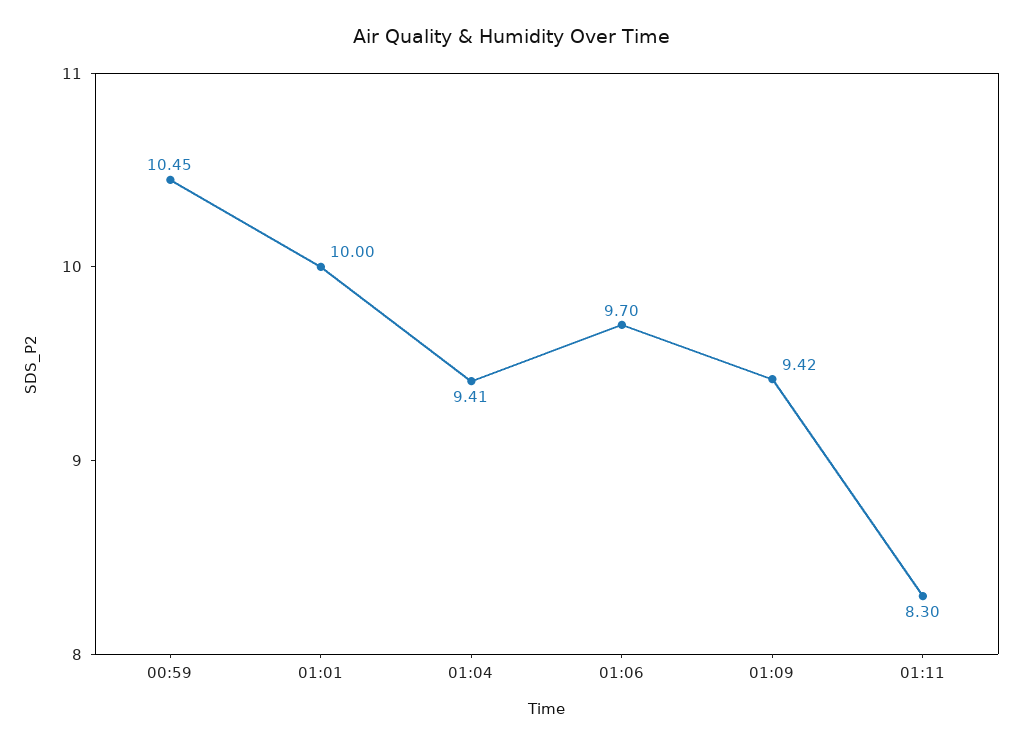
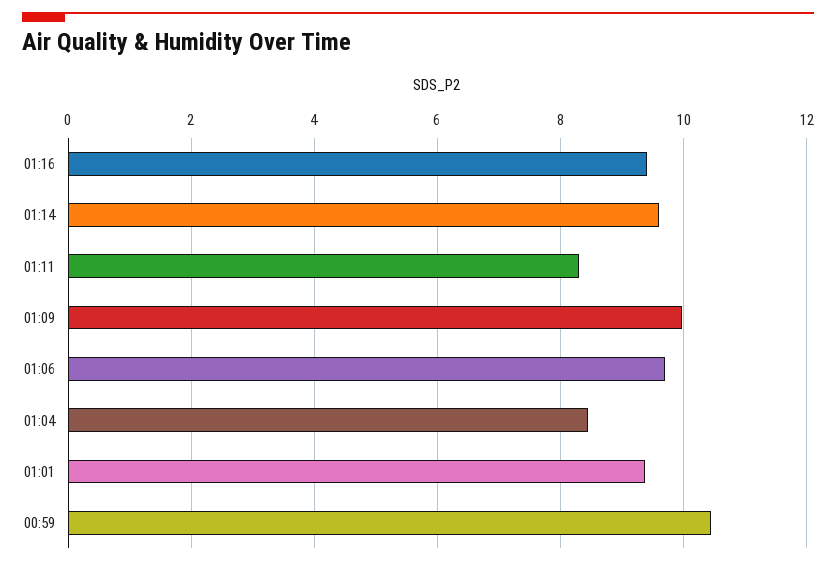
01:01: 10 -> 9.4
01:04: 9.41 -> 8.4
01:09: 9.42 -> 10
01:16: none -> 9.4
01:14: none -> 9.6

